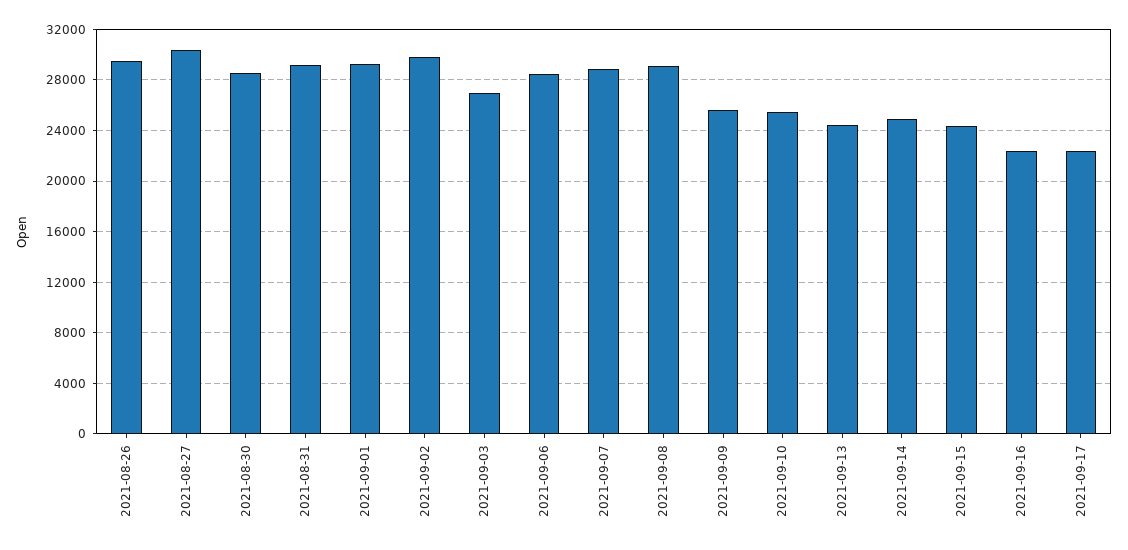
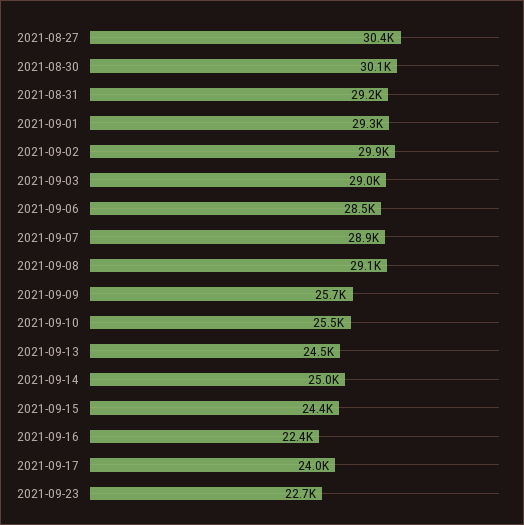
2021-08-26: 29500 -> none
2021-08-30: 28500 -> 30100
2021-09-03: 27000 -> 29000
2021-09-17: 22500 -> 24000
2021-09-23: none -> 22700

